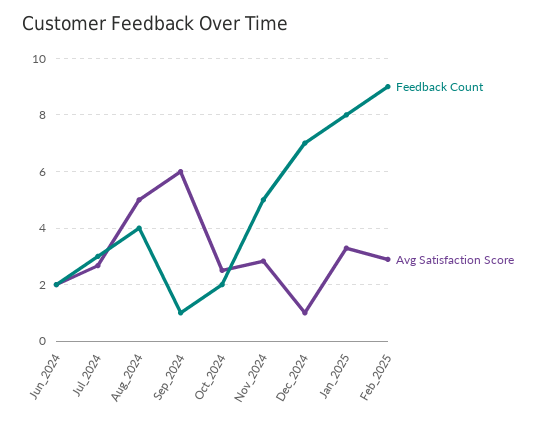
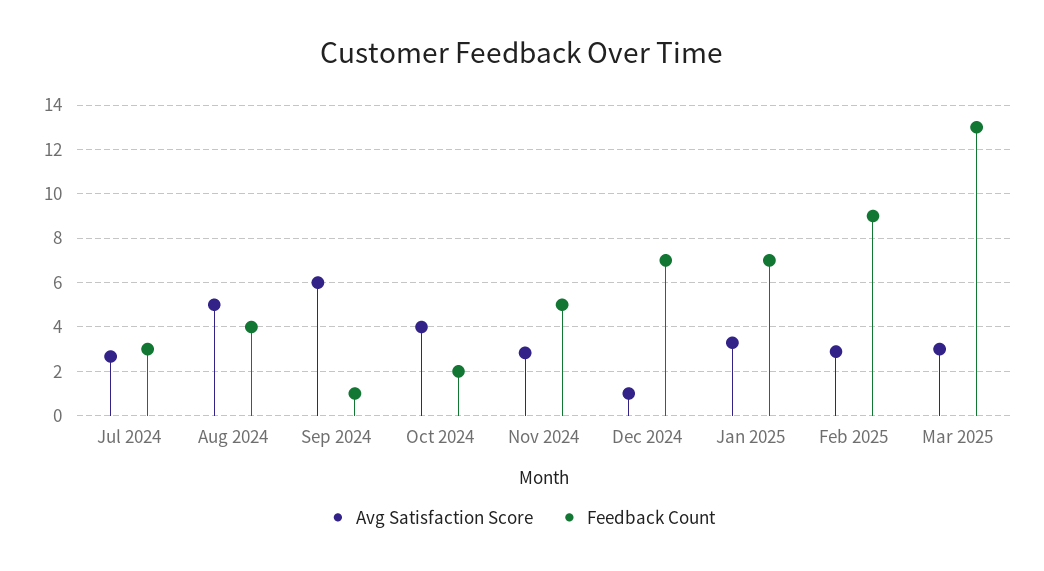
Feedback Count, Jun_2024: 2 -> none
Avg Satisfaction Score, Jun_2024: 2 -> none
Avg Satisfaction Score, Oct_2024: 2.5 -> 4
Feedback Count, Jan_2025: 8 -> 7
Avg Satisfaction Score, Mar 2025: none -> 3
Feedback Count, Mar 2025: none -> 13

